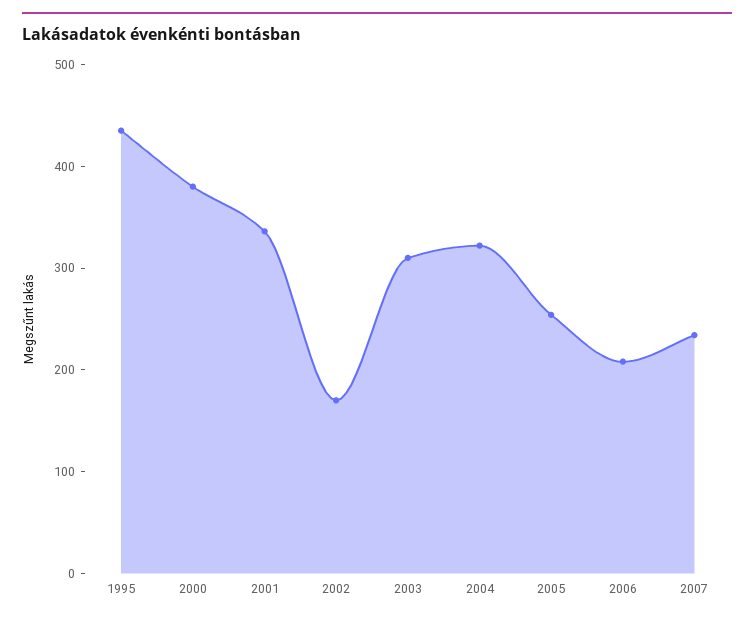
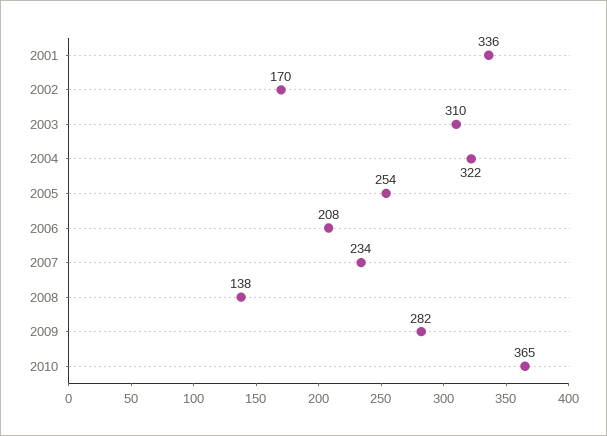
1995: 440 -> none
2000: 380 -> none
2008: none -> 138
2009: none -> 282
2010: none -> 365

